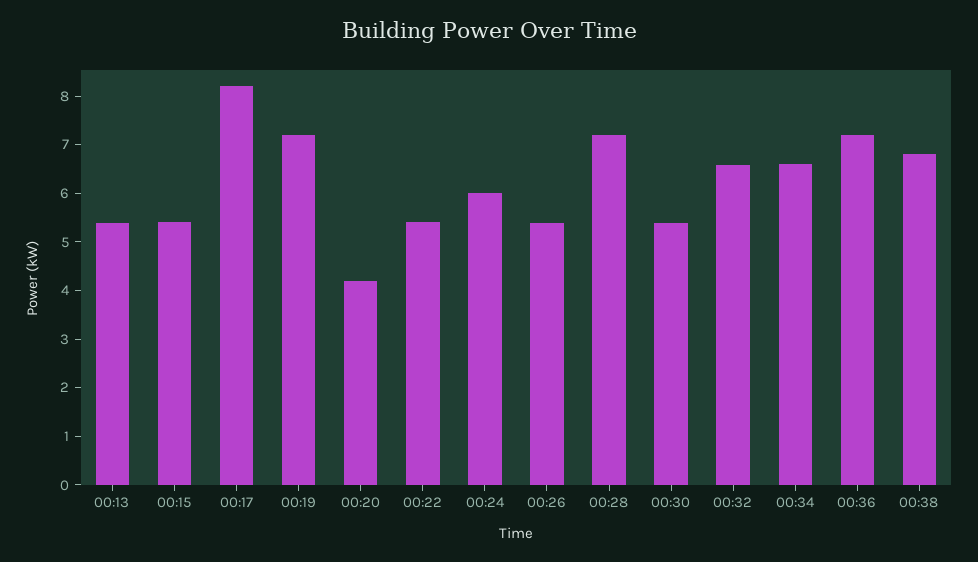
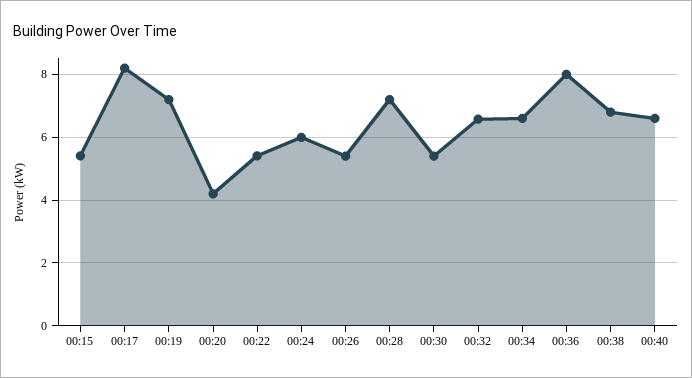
00:13: 5.4 -> none
00:36: 7.2 -> 8
00:40: none -> 6.6

